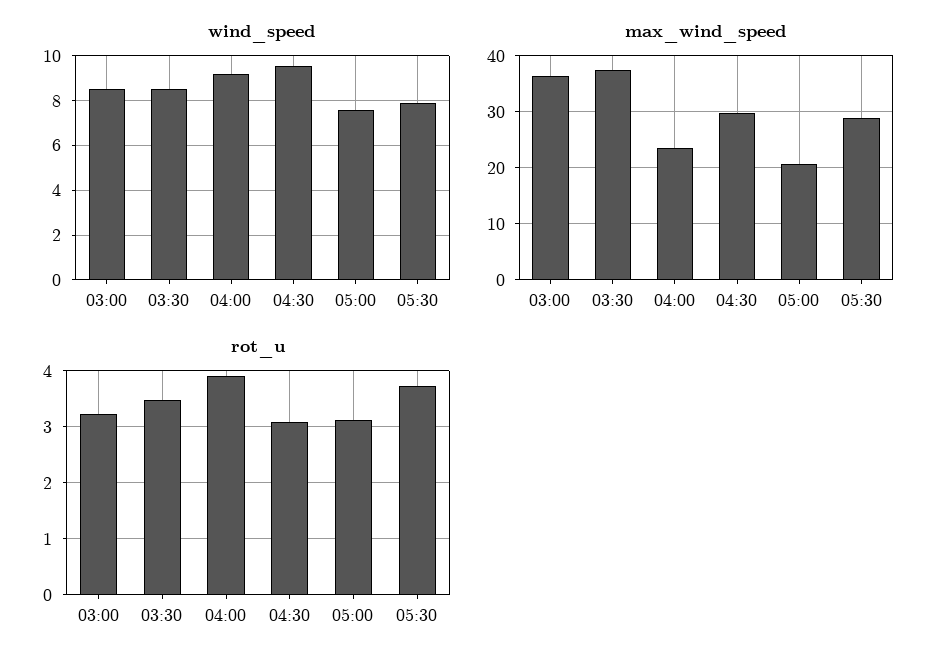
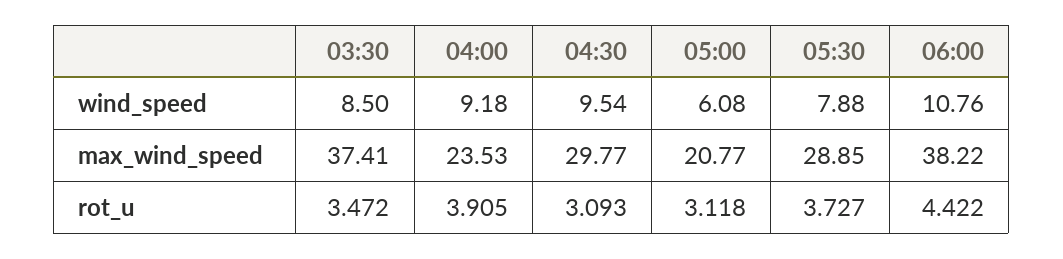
wind_speed, 03:00: 8.5 -> none
wind_speed, 05:00: 7.5 -> 6.08
max_wind_speed, 03:00: 36 -> none
rot_u, 03:00: 3.2 -> none
wind_speed, 06:00: none -> 10.76
max_wind_speed, 06:00: none -> 38.22
rot_u, 06:00: none -> 4.422

